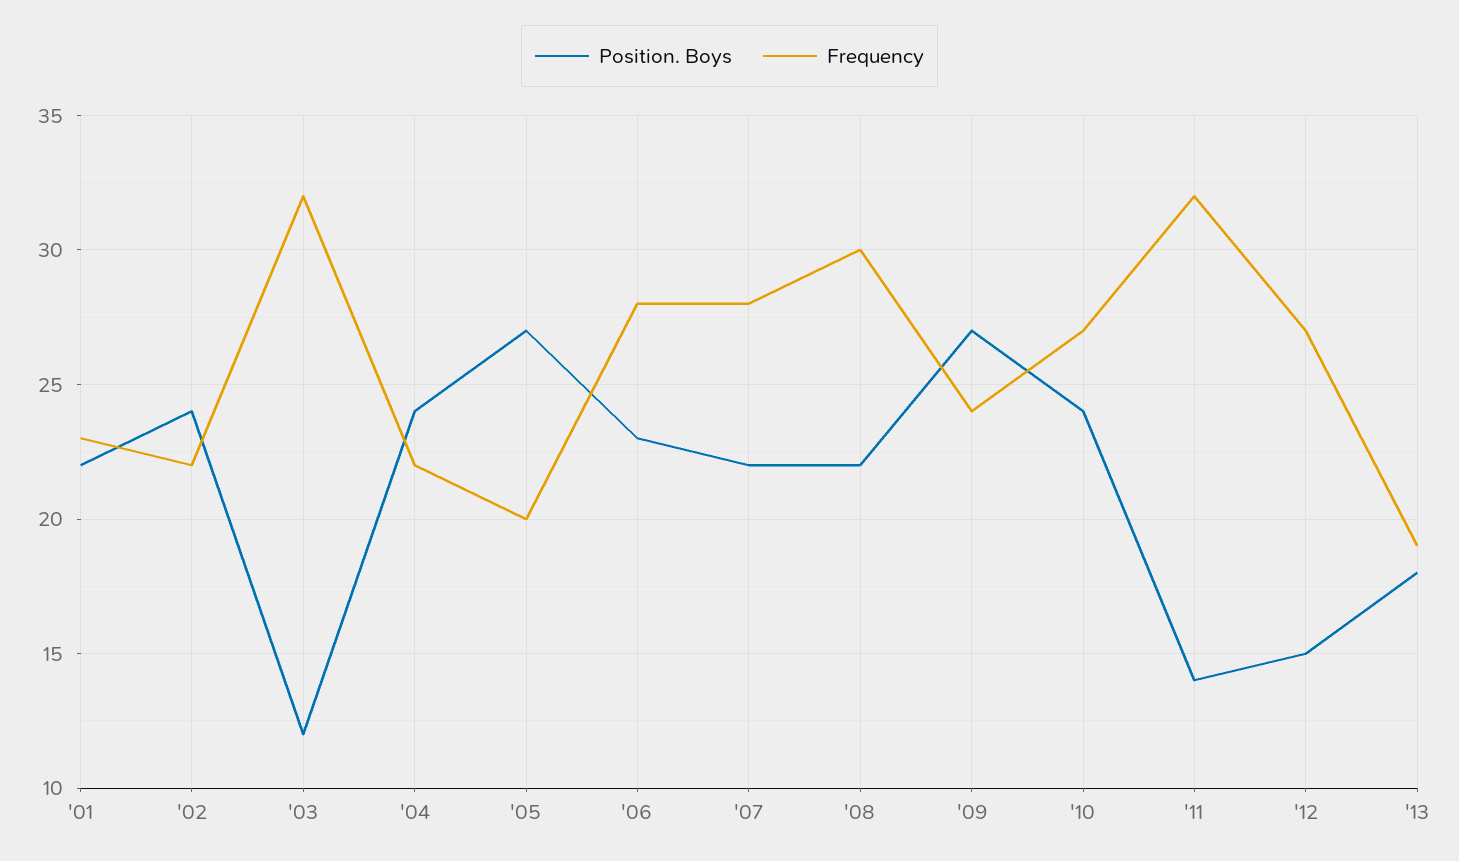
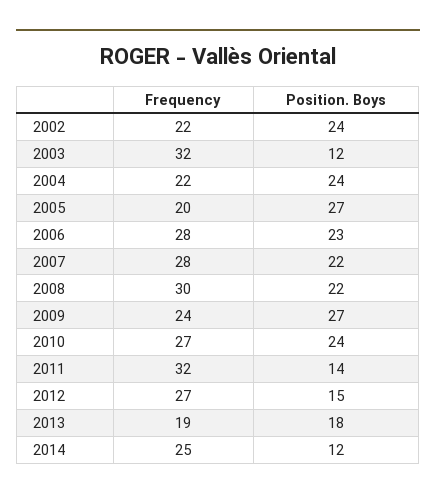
Position. Boys, '01: 22 -> none
Frequency, '01: 23 -> none
Frequency, 2014: none -> 25
Position. Boys, 2014: none -> 12

